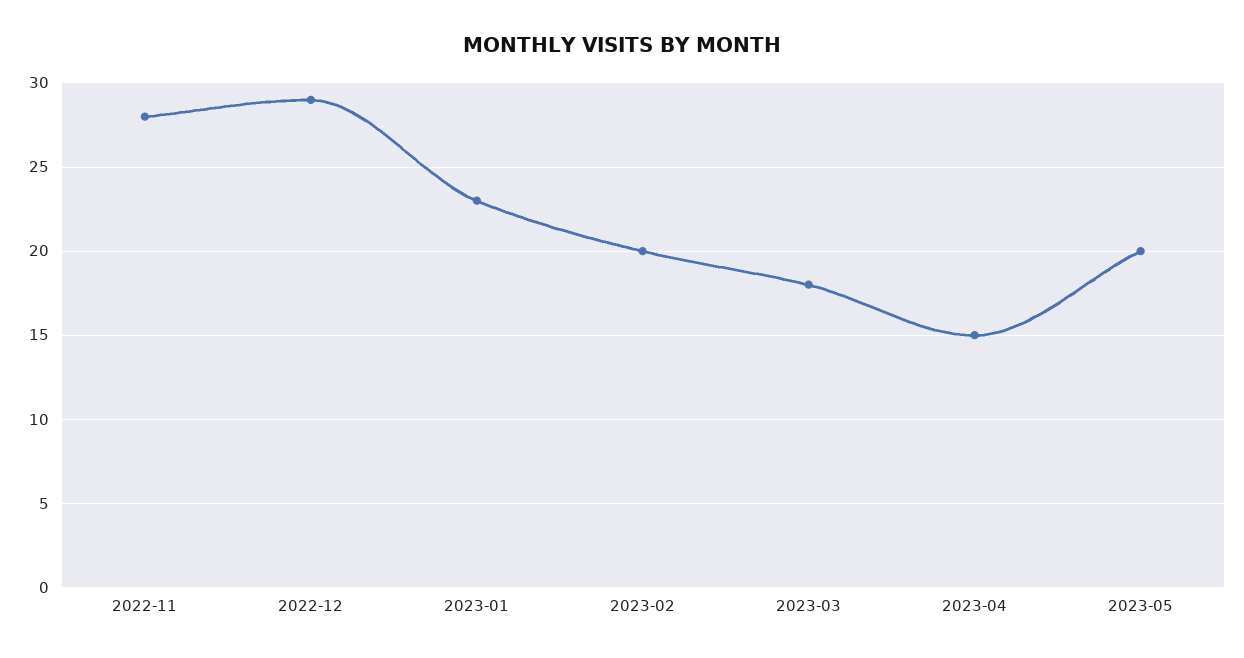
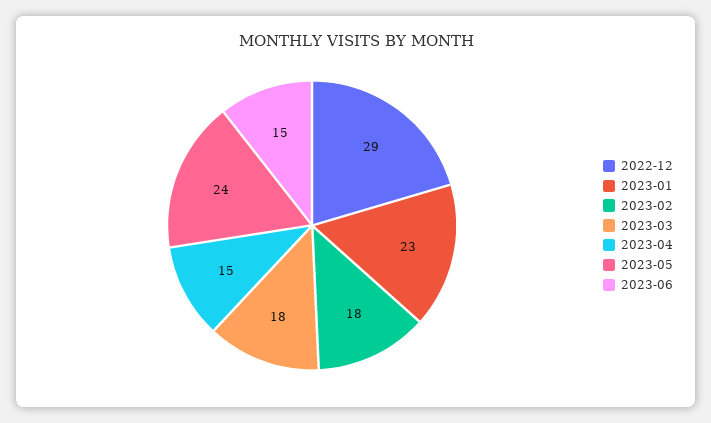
2022-11: 28 -> none
2023-02: 20 -> 18
2023-05: 20 -> 24
2023-06: none -> 15

